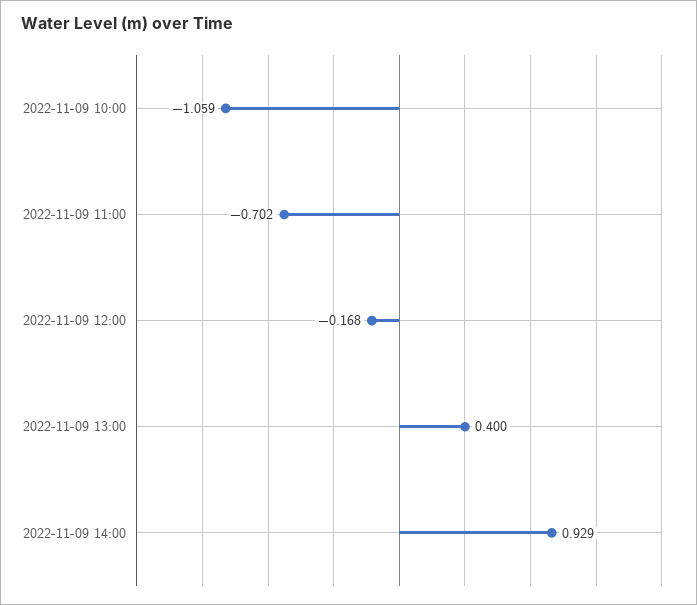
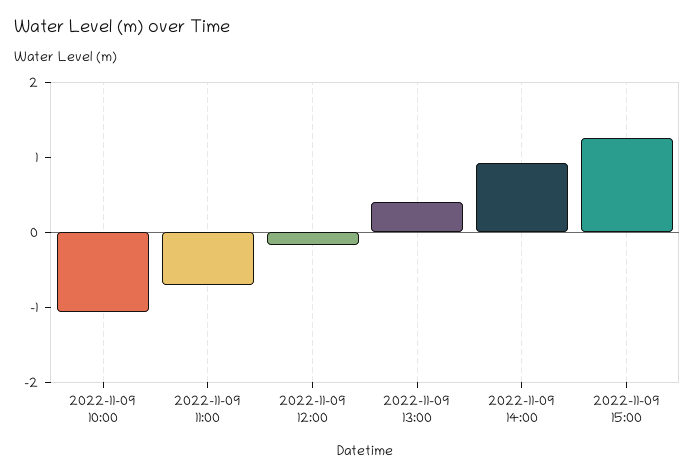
2022-11-09 15:00: none -> 1.2

